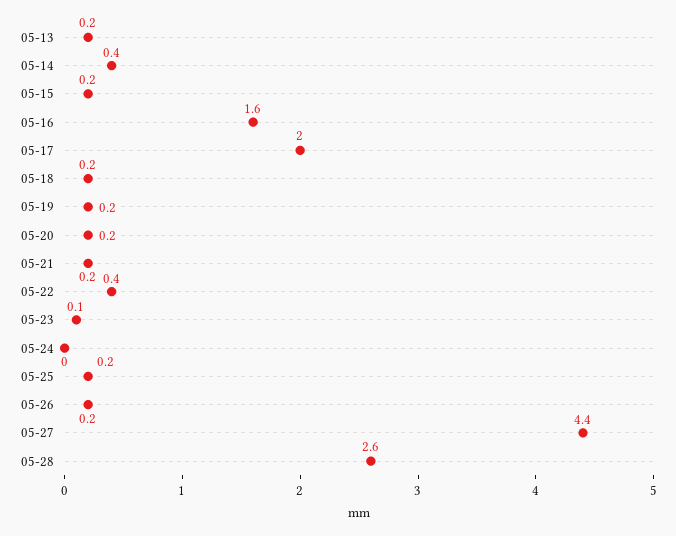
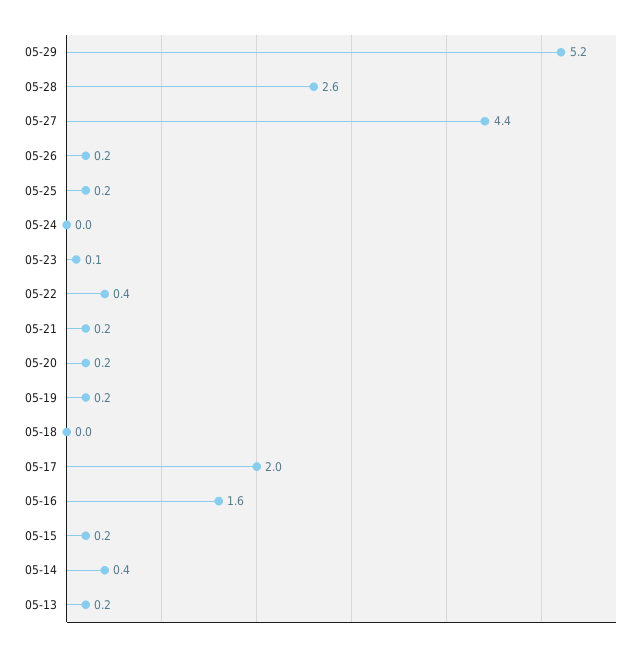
05-18: 0.2 -> 0
05-29: none -> 5.2

